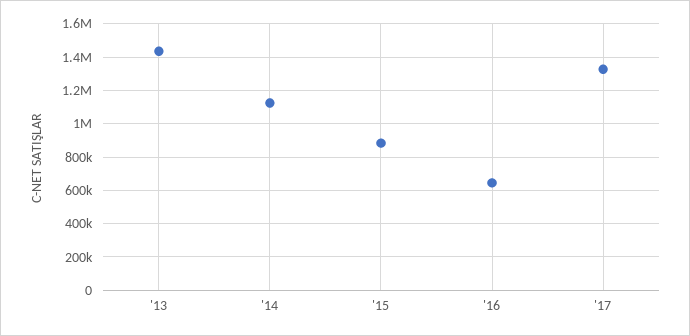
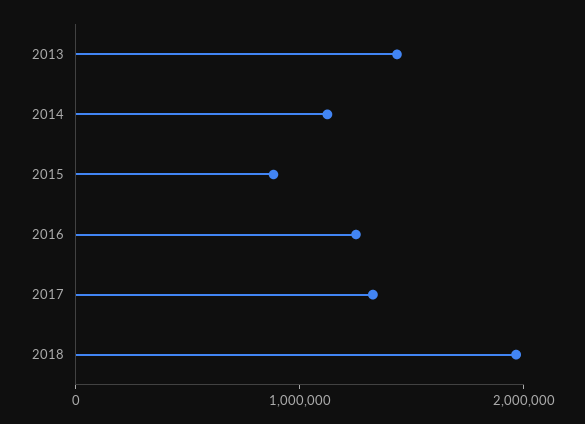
'16: 650000 -> 1200000
2018: none -> 2000000

